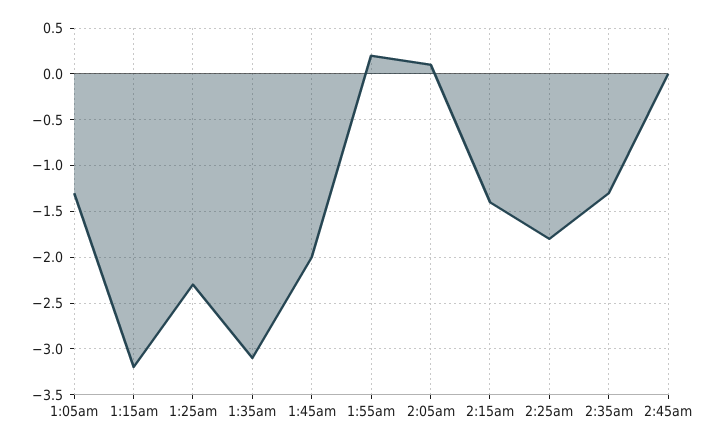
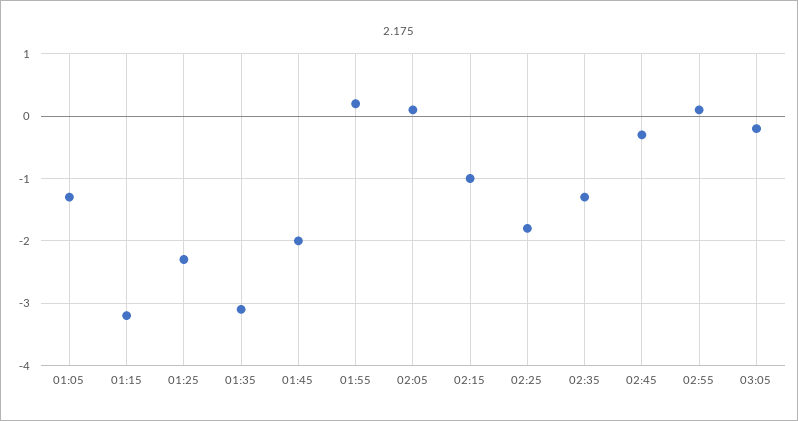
2:15am: -1.4 -> -1
2:45am: 0 -> -0.3
02:55: none -> 0.1
03:05: none -> -0.2

